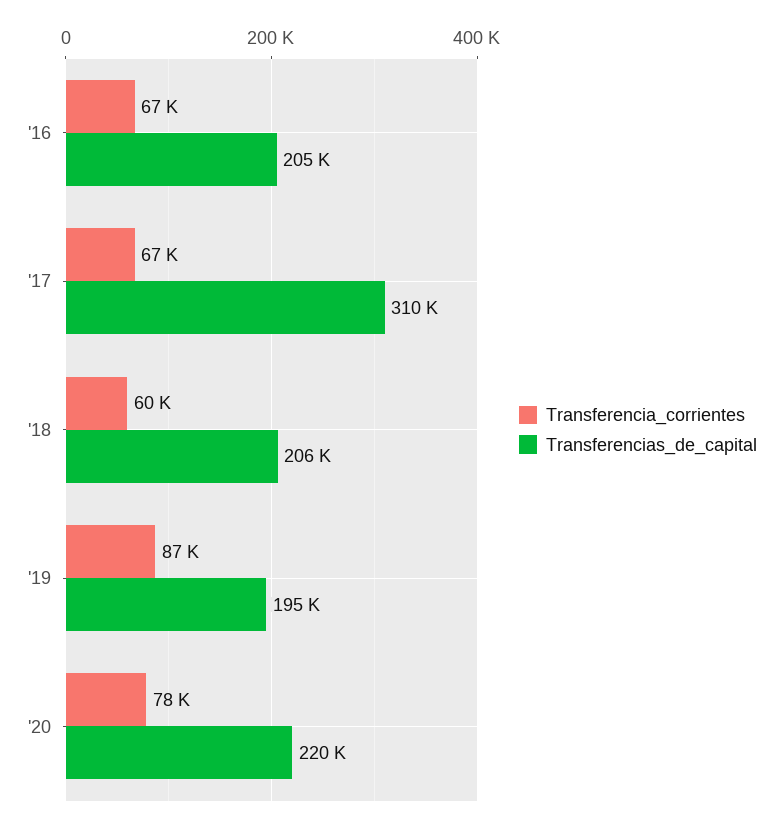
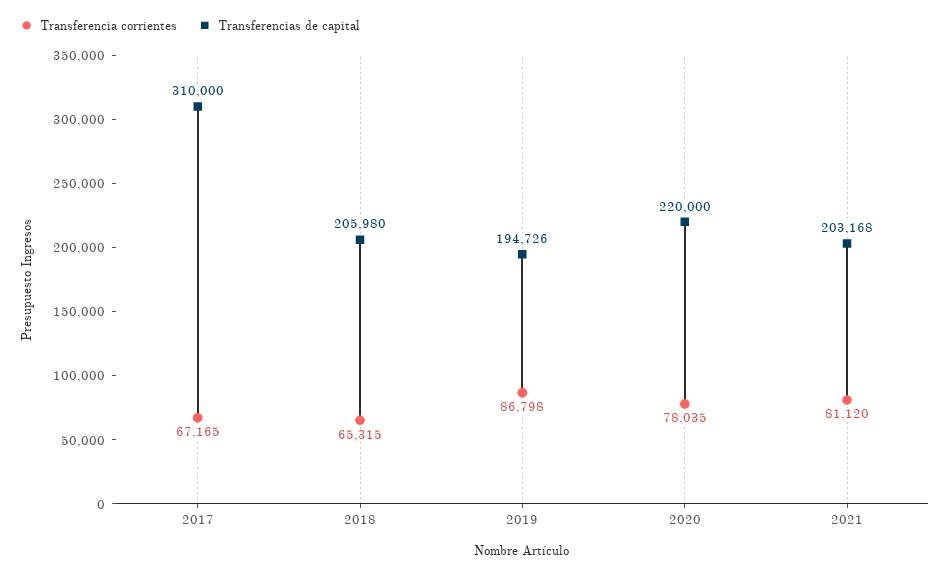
Transferencia_corrientes, '16: 67000 -> none
Transferencias_de_capital, '16: 205000 -> none
Transferencia_corrientes, '18: 60000 -> 65315
Transferencia_corrientes, 2021: none -> 81120
Transferencias_de_capital, 2021: none -> 203168

